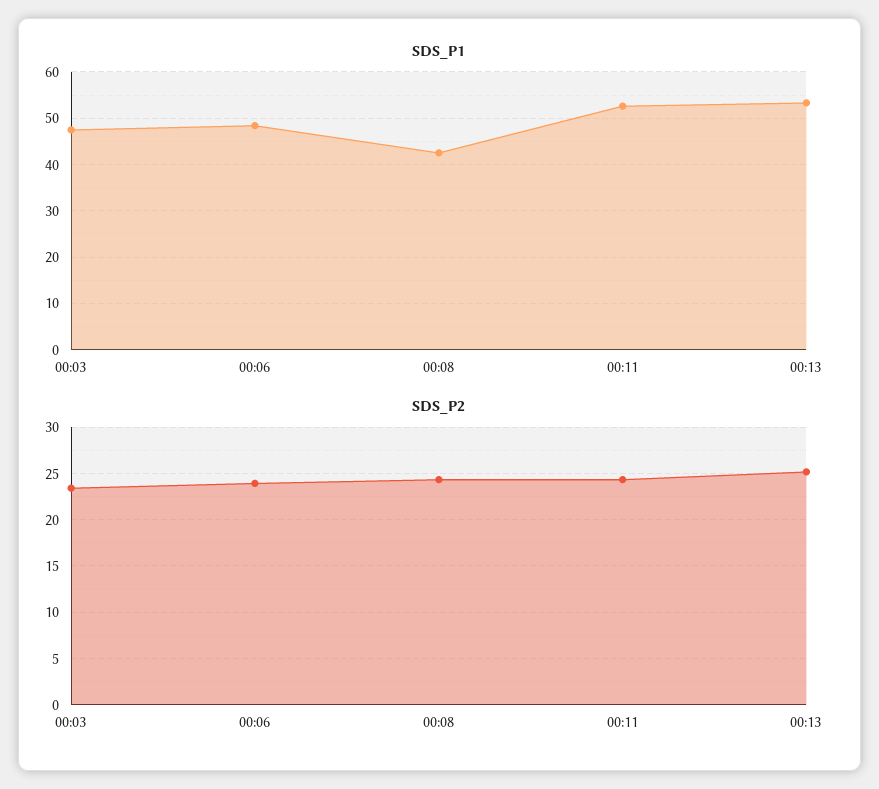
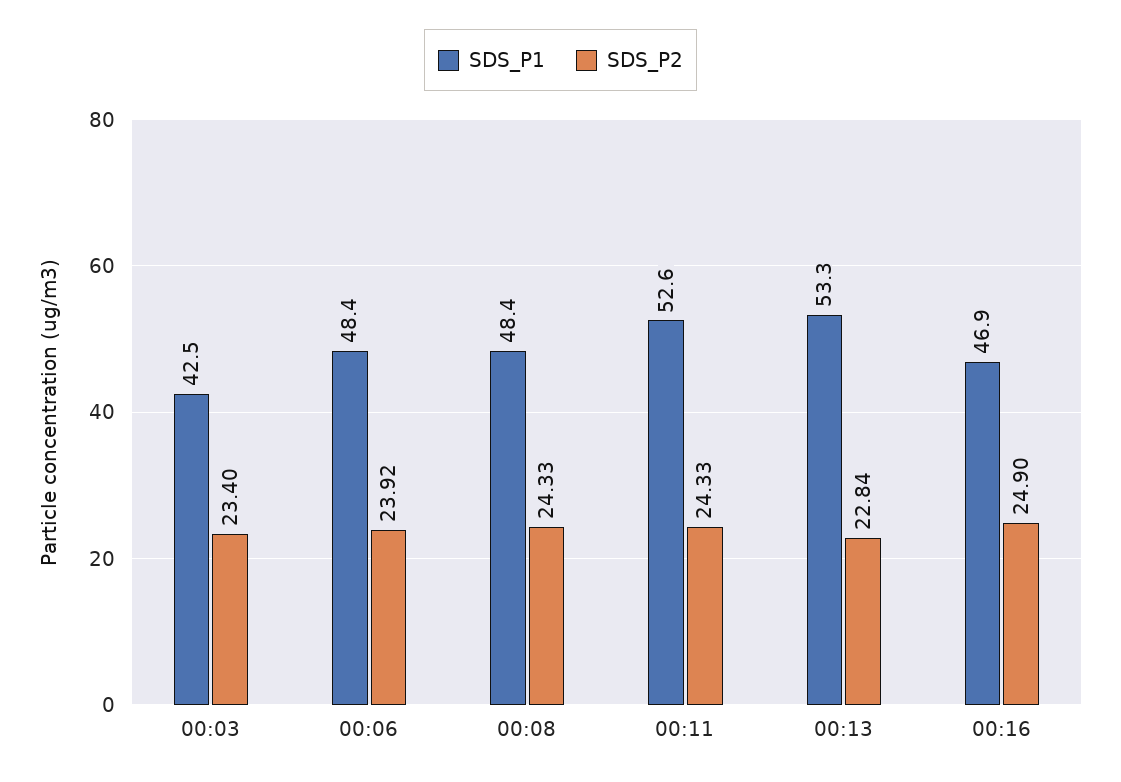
SDS_P1, 00:03: 48 -> 42.5
SDS_P1, 00:08: 42 -> 48.4
SDS_P2, 00:13: 25 -> 22.84
SDS_P1, 00:16: none -> 46.9
SDS_P2, 00:16: none -> 24.9

